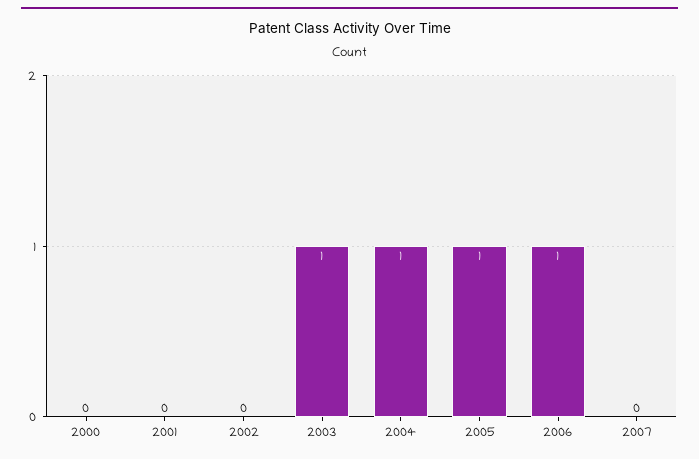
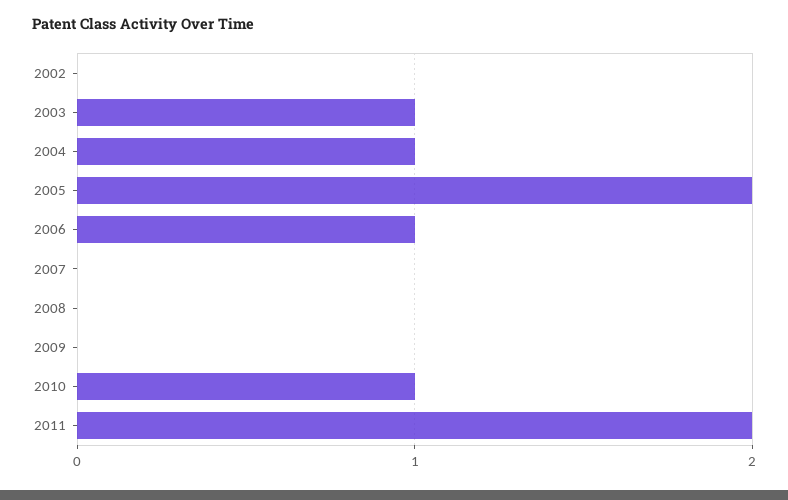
2000: 0 -> none
2001: 0 -> none
2005: 1 -> 2
2008: none -> 0
2009: none -> 0
2010: none -> 1
2011: none -> 2

